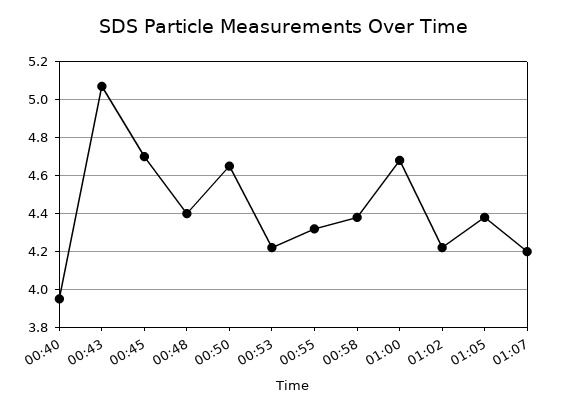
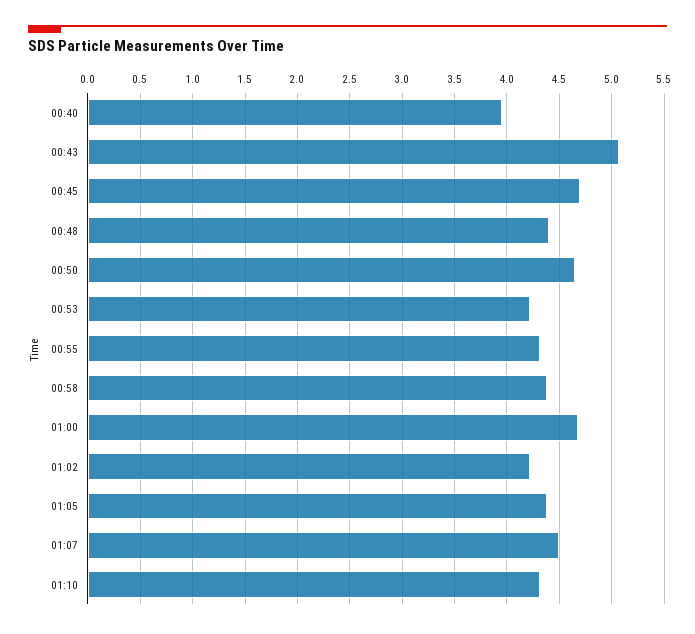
01:07: 4.2 -> 4.5
01:10: none -> 4.3

